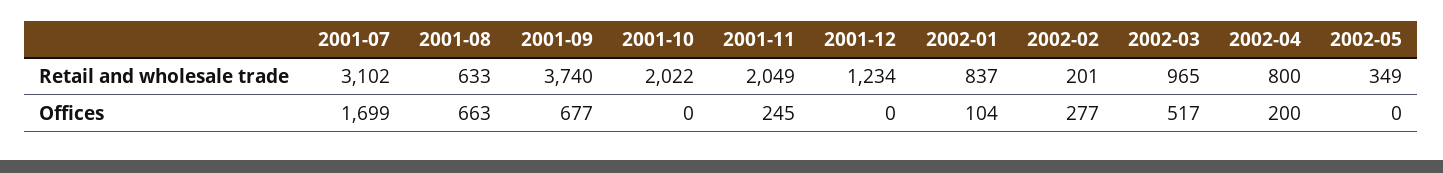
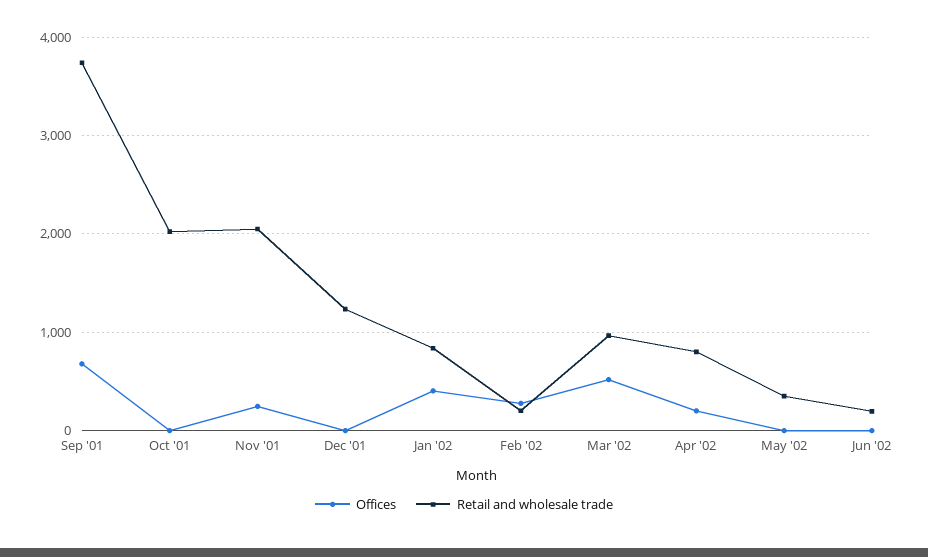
Retail and wholesale trade, 2001-07: 3102 -> none
Retail and wholesale trade, 2001-08: 633 -> none
Offices, 2001-07: 1699 -> none
Offices, 2001-08: 663 -> none
Offices, 2002-01: 104 -> 400
Offices, Jun '02: none -> 0
Retail and wholesale trade, Jun '02: none -> 200

